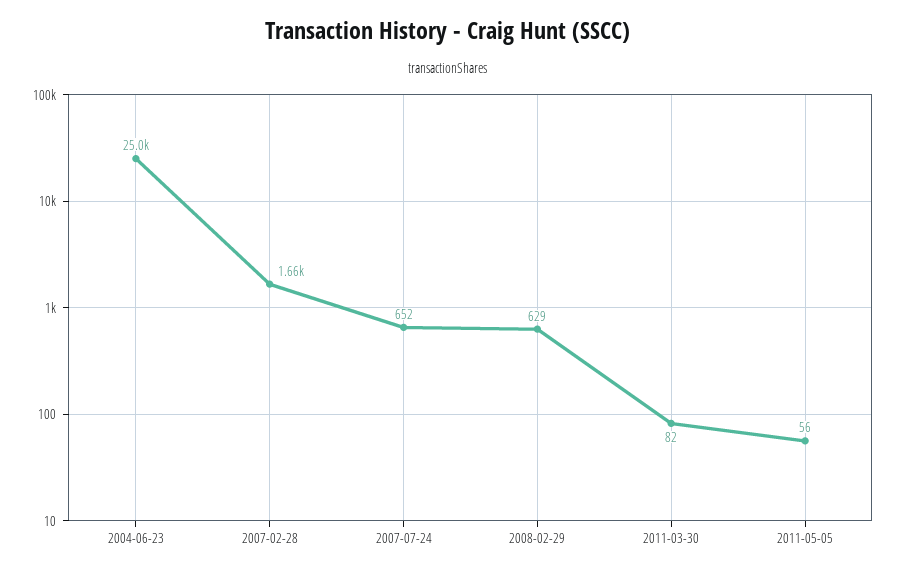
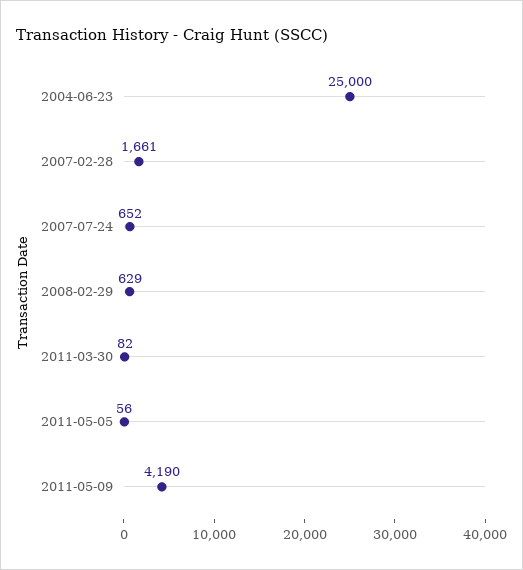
2011-05-09: none -> 4190

